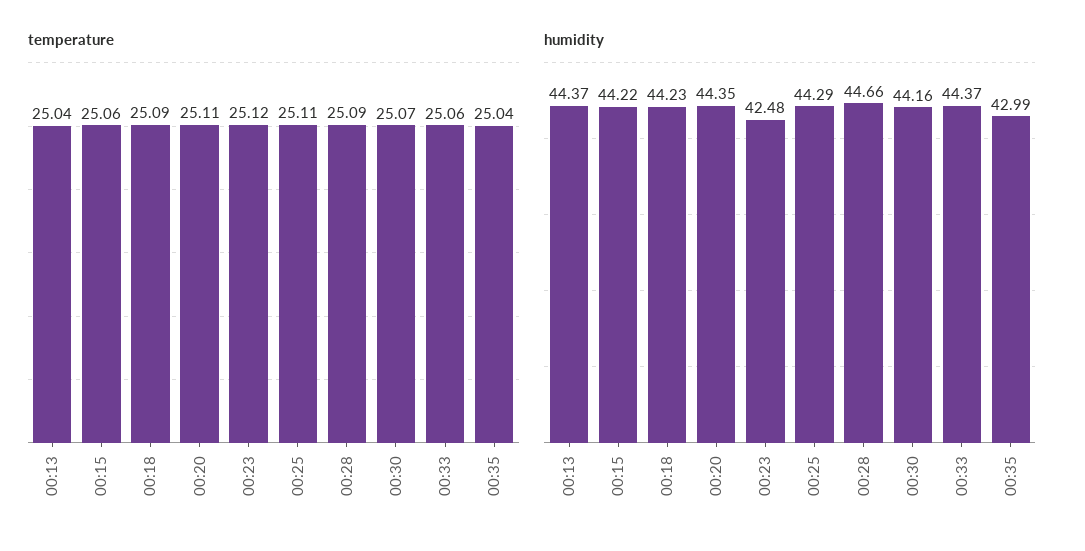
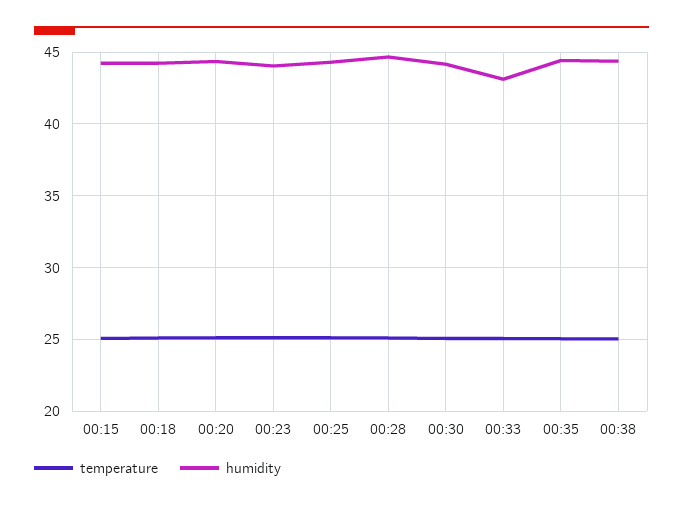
temperature, 00:13: 25.04 -> none
humidity, 00:13: 44.37 -> none
humidity, 00:23: 42.48 -> 44
humidity, 00:33: 44.37 -> 43
humidity, 00:35: 42.99 -> 44.5
temperature, 00:38: none -> 25
humidity, 00:38: none -> 44.5

